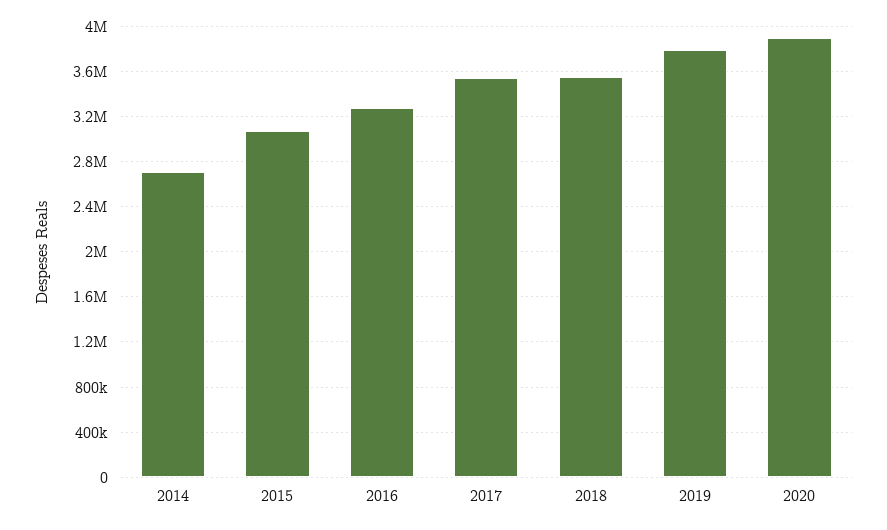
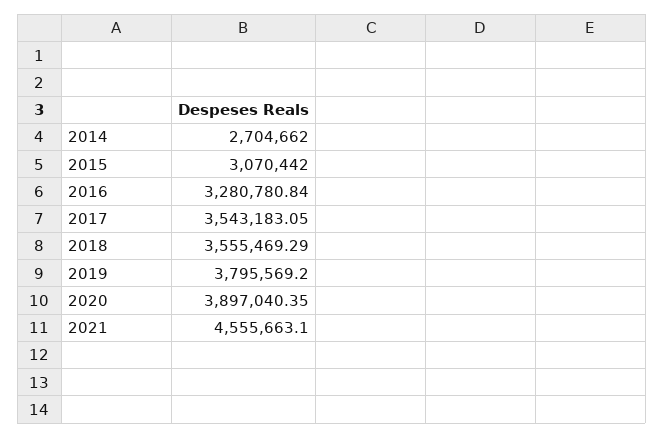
2021: none -> 4555663.1

